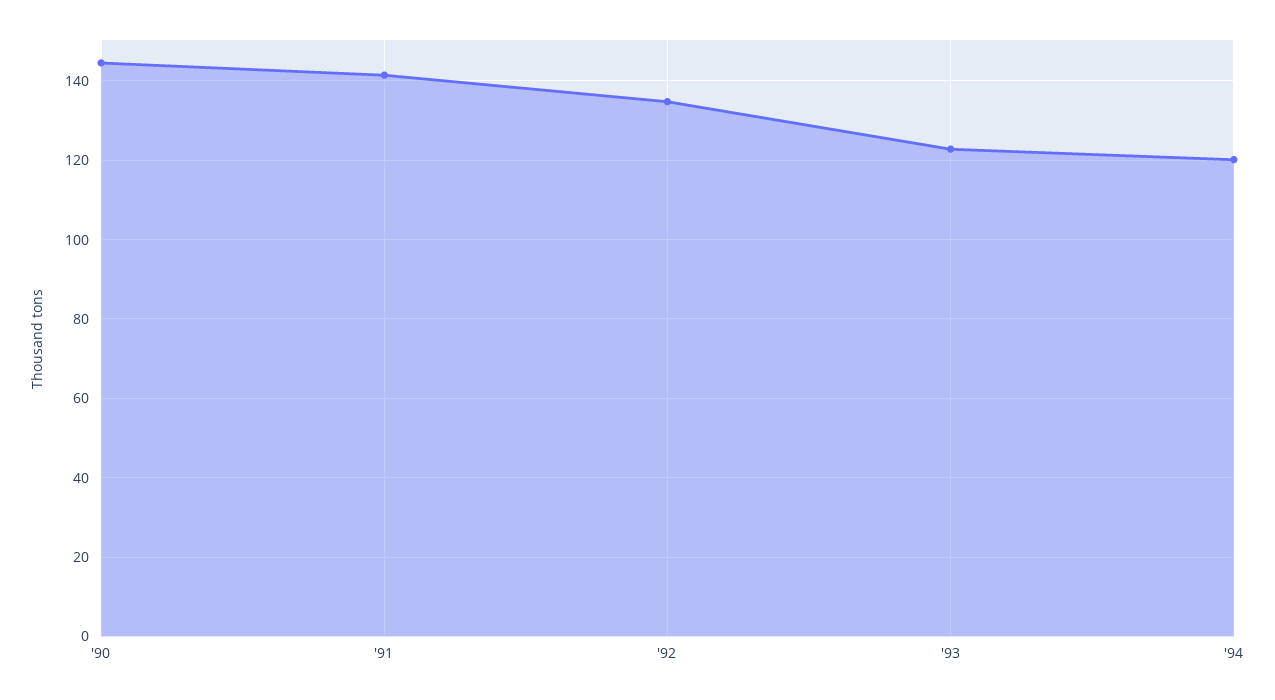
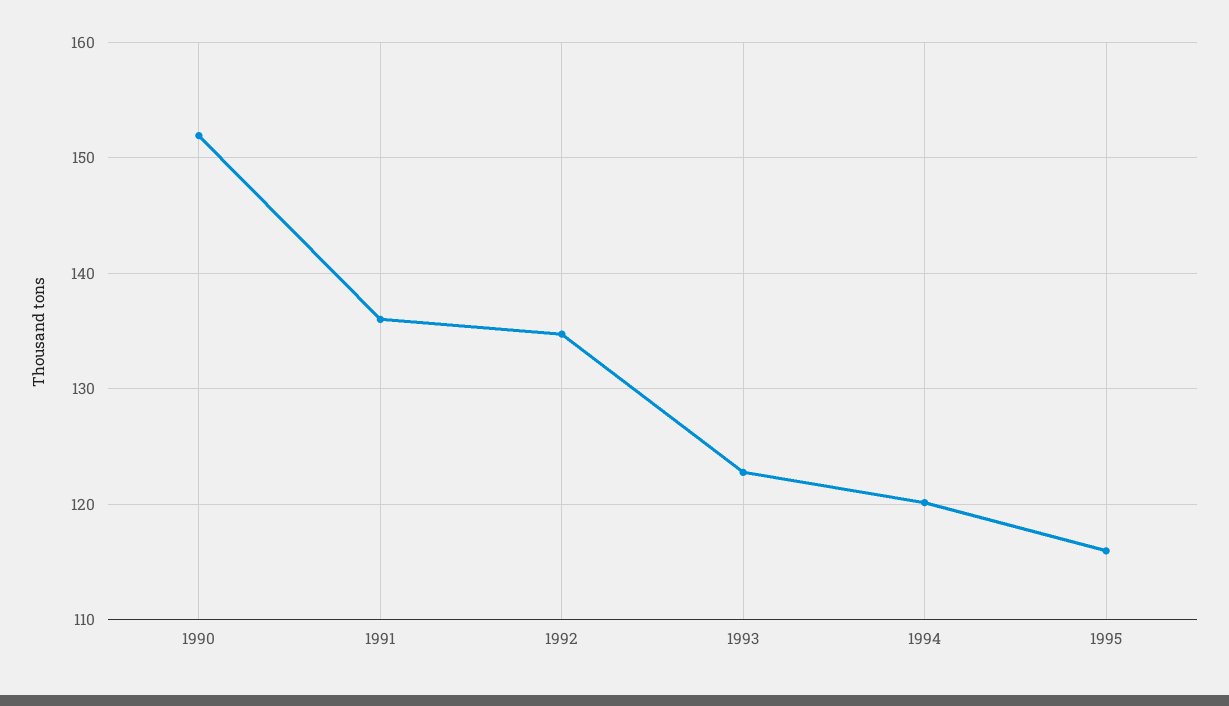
'90: 144 -> 152
'91: 142 -> 136
1995: none -> 116

